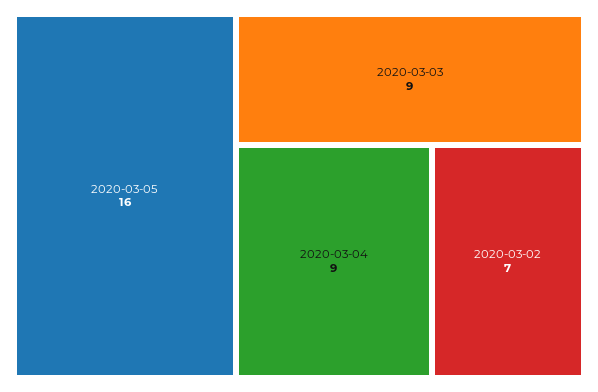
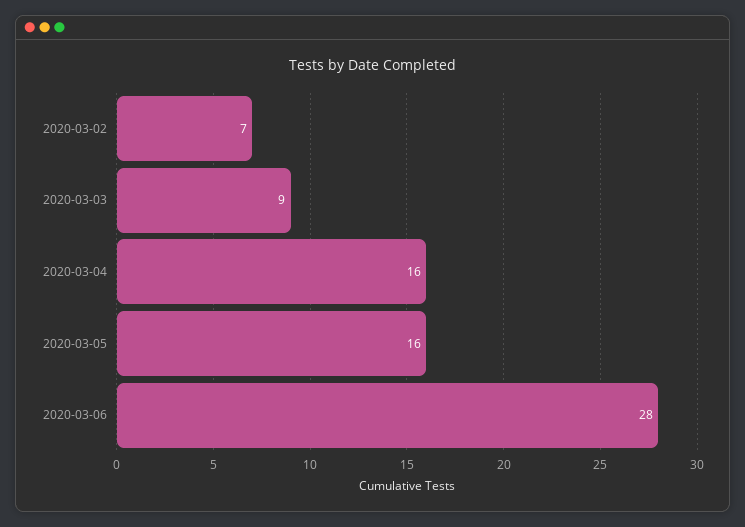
2020-03-04: 9 -> 16
2020-03-06: none -> 28

